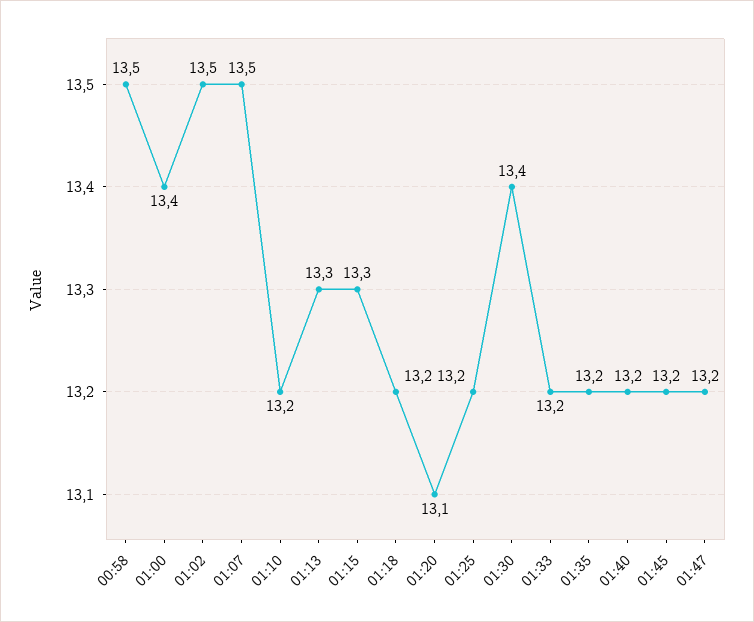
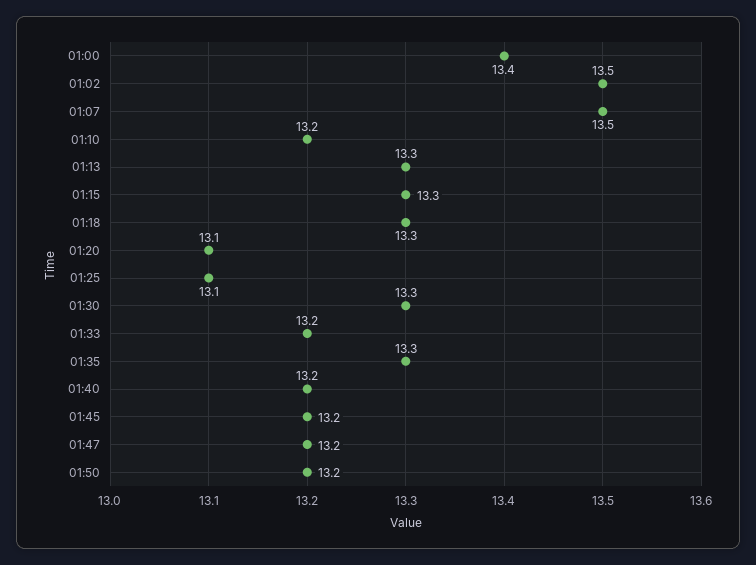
00:58: 13.5 -> none
01:18: 13.2 -> 13.3
01:25: 13.2 -> 13.1
01:30: 13.4 -> 13.3
01:35: 13.2 -> 13.3
01:50: none -> 13.2

